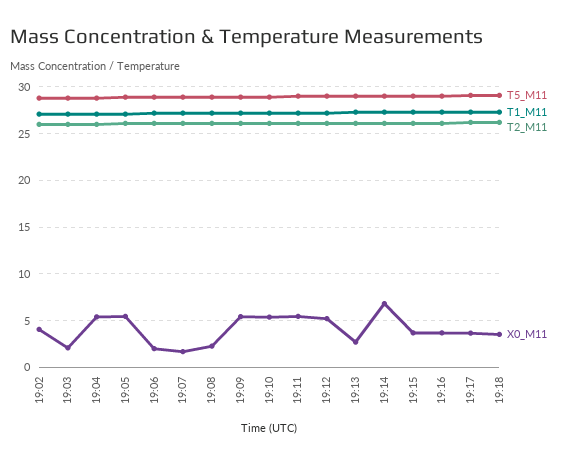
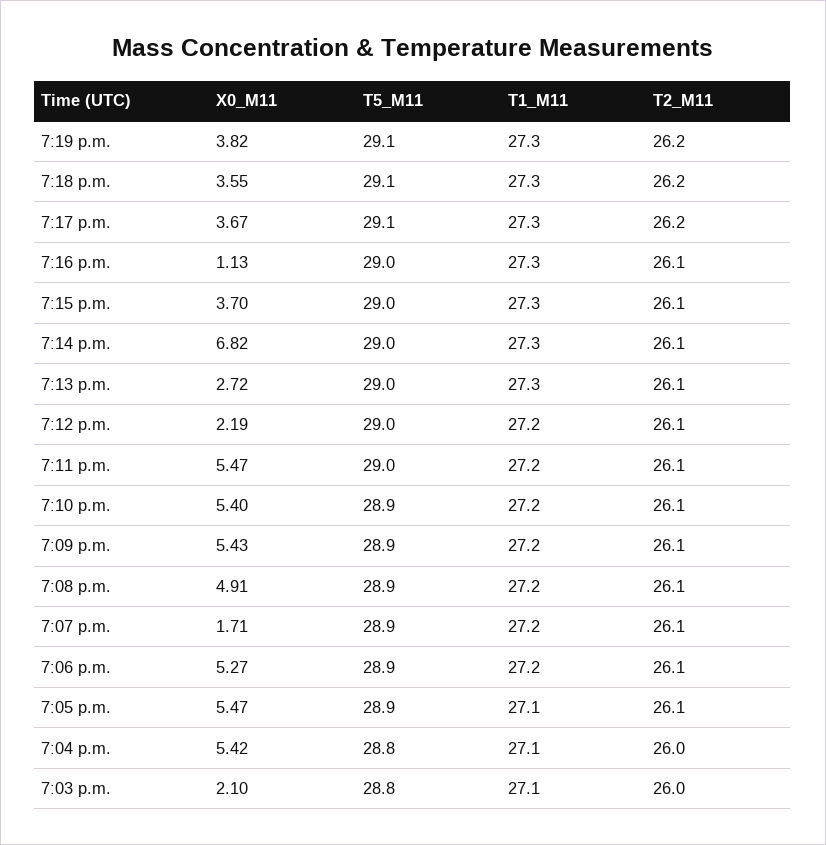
T5_M11, 19:02: 29 -> none
T1_M11, 19:02: 27 -> none
T2_M11, 19:02: 26 -> none
X0_M11, 19:02: 4 -> none
X0_M11, 19:06: 2 -> 5.27
X0_M11, 19:08: 2 -> 4.91
X0_M11, 19:12: 5 -> 2.19
X0_M11, 19:16: 4 -> 1.13
X0_M11, 7:19 p.m.: none -> 3.82
T5_M11, 7:19 p.m.: none -> 29.1
T1_M11, 7:19 p.m.: none -> 27.3
T2_M11, 7:19 p.m.: none -> 26.2

